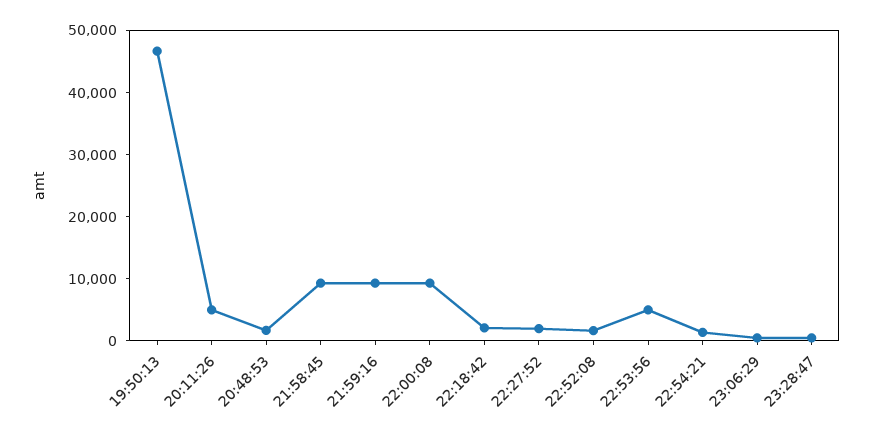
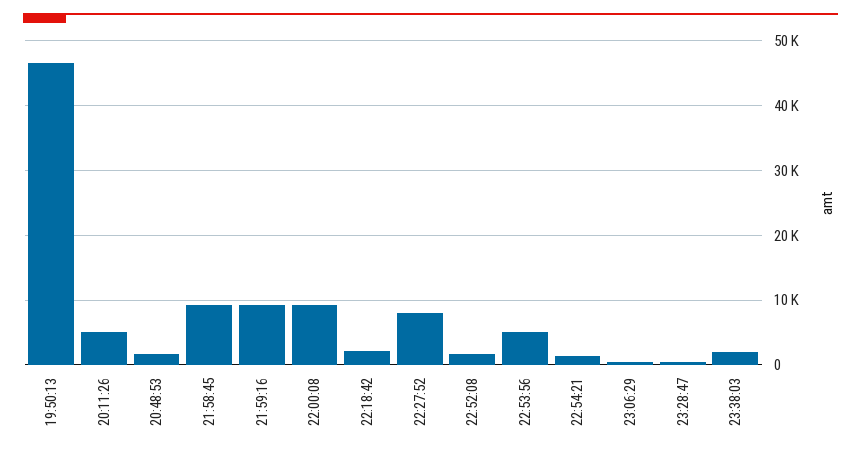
22:27:52: 2000 -> 8000
23:38:03: none -> 2000

